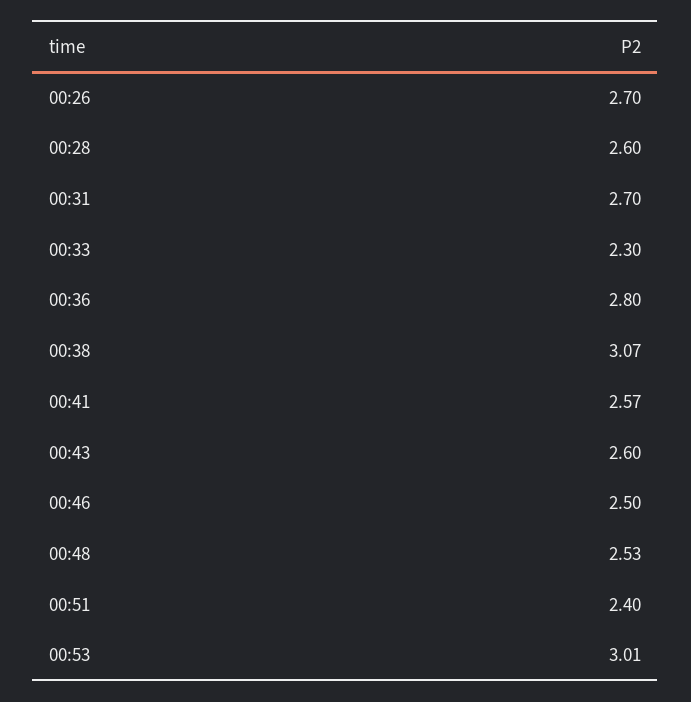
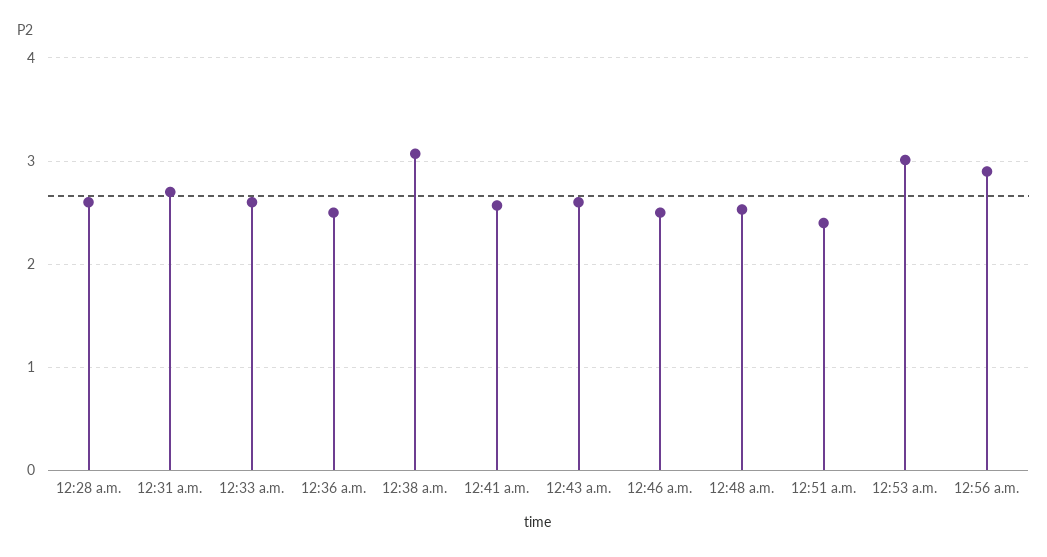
00:26: 2.7 -> none
00:33: 2.3 -> 2.6
00:36: 2.8 -> 2.5
12:56 a.m.: none -> 2.9

